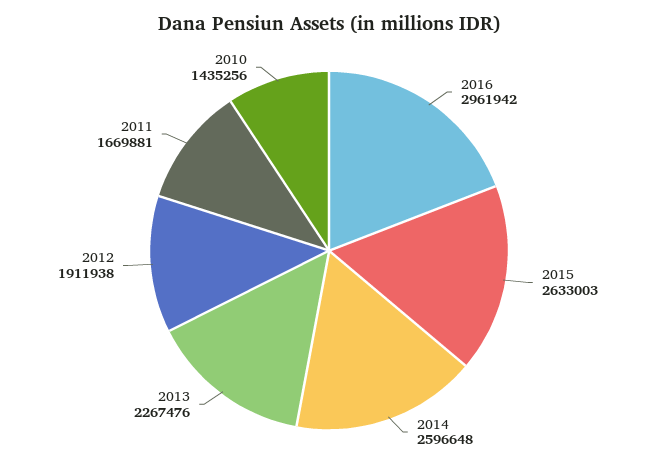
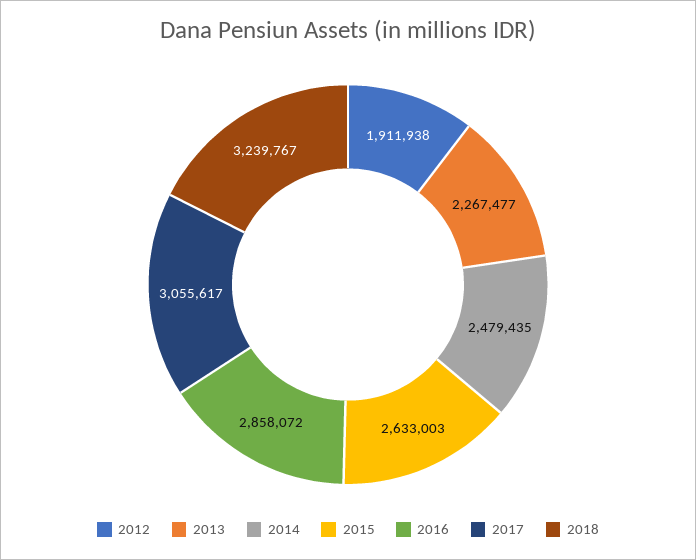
2016: 2961942 -> 2858072
2014: 2596648 -> 2479435
2013: 2267476 -> 2267477
2011: 1669881 -> none
2010: 1435256 -> none
2017: none -> 3055617
2018: none -> 3239767

